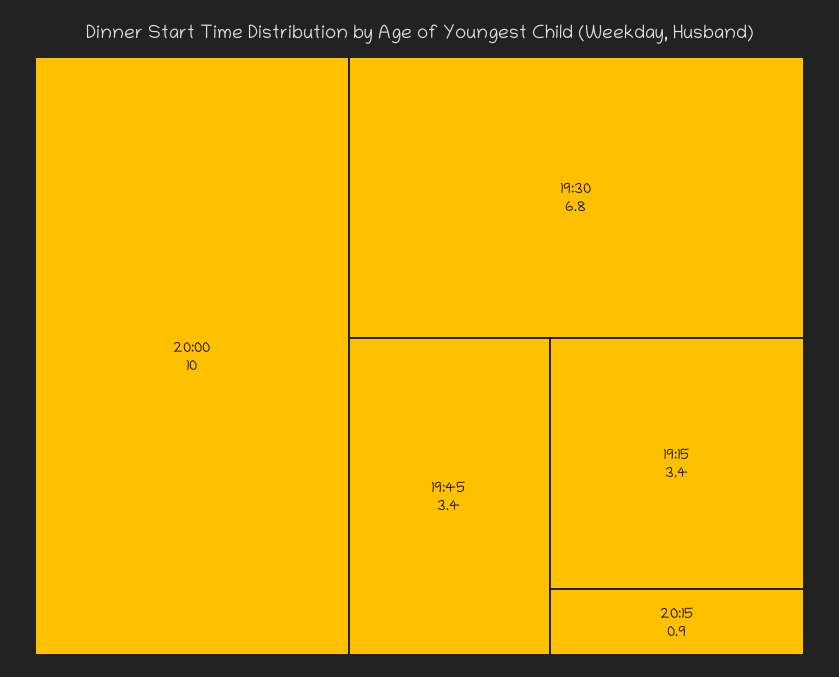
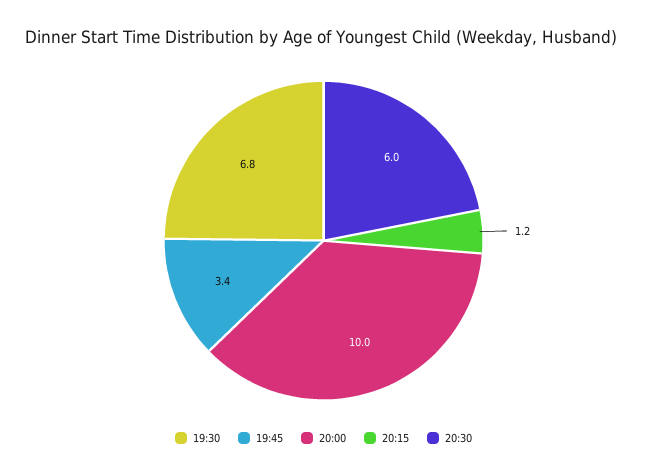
19:15: 3.4 -> none
20:15: 0.9 -> 1.2
20:30: none -> 6

